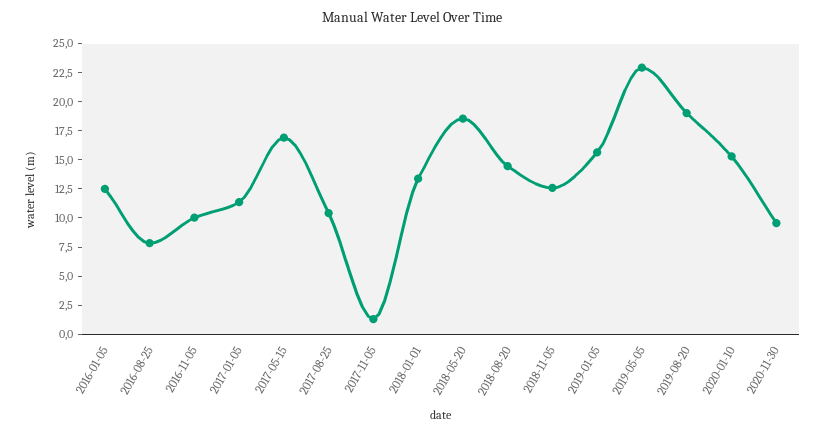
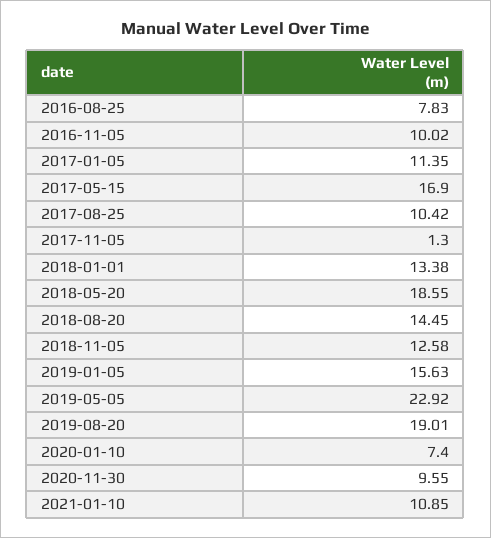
2016-01-05: 12.5 -> none
2020-01-10: 15 -> 7.4
2021-01-10: none -> 10.85

